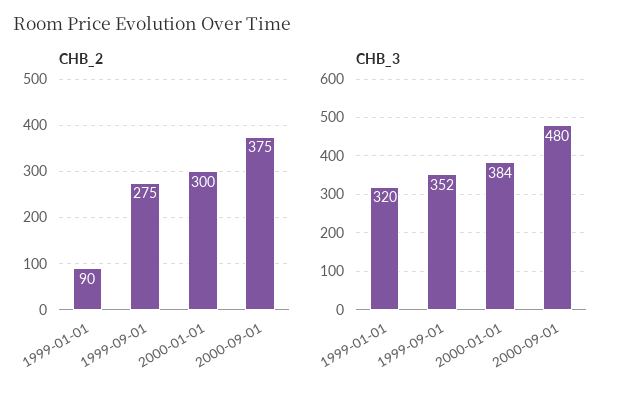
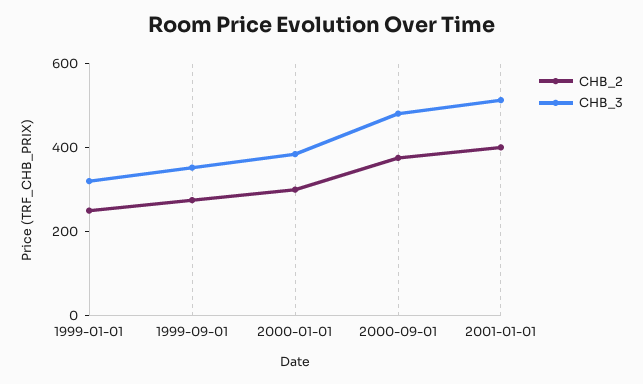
CHB_2, 1999-01-01: 90 -> 250
CHB_2, 2001-01-01: none -> 400
CHB_3, 2001-01-01: none -> 500

